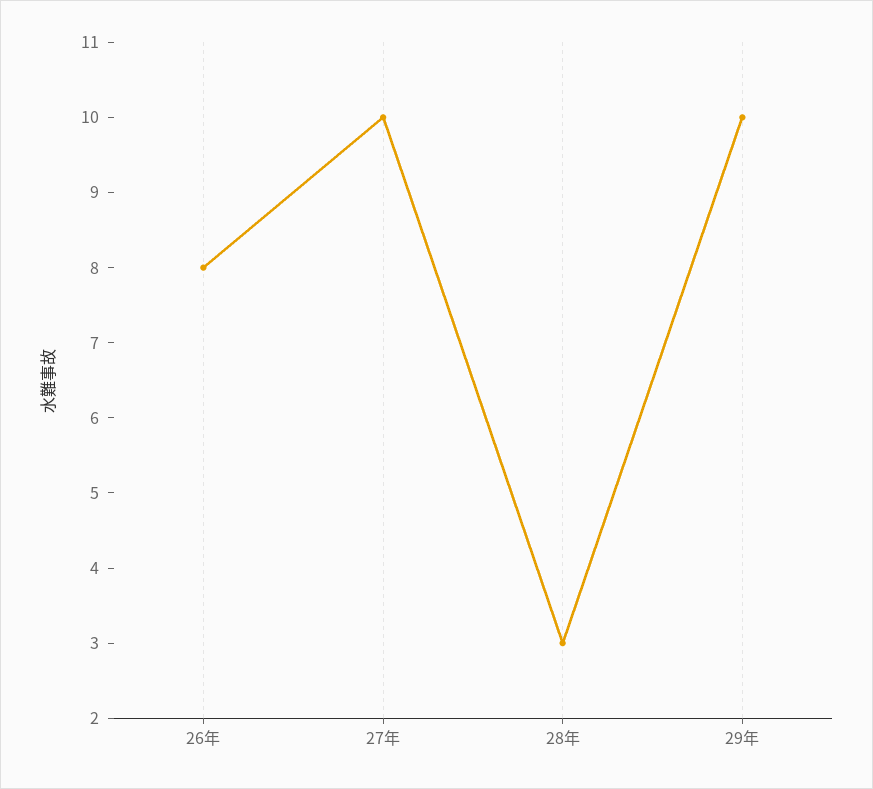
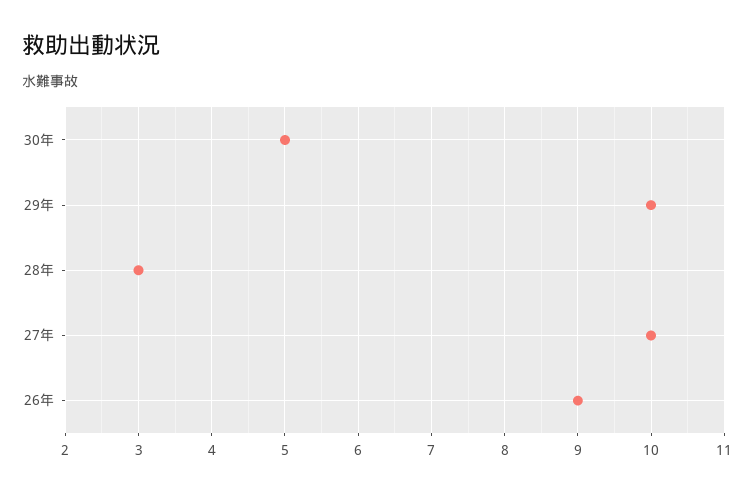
26年: 8 -> 9
30年: none -> 5

